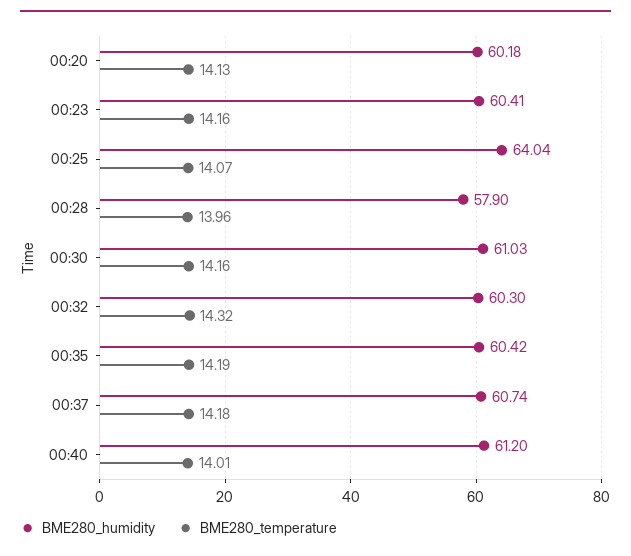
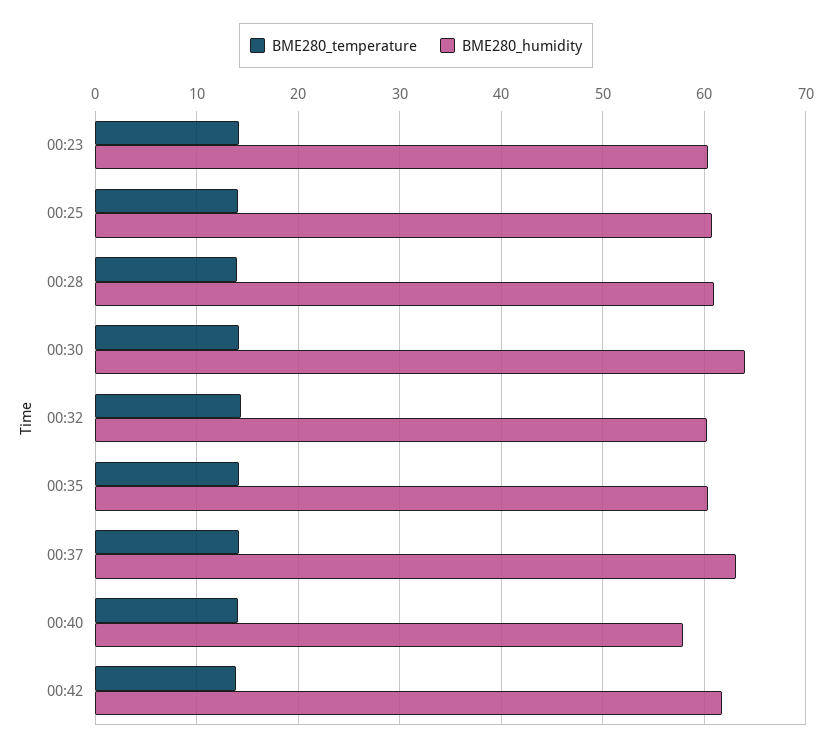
BME280_humidity, 00:20: 60.18 -> none
BME280_temperature, 00:20: 14.13 -> none
BME280_humidity, 00:25: 64.04 -> 61
BME280_humidity, 00:28: 57.9 -> 61
BME280_humidity, 00:30: 61.03 -> 64
BME280_humidity, 00:37: 60.74 -> 63
BME280_humidity, 00:40: 61.2 -> 58
BME280_temperature, 00:42: none -> 14
BME280_humidity, 00:42: none -> 62

